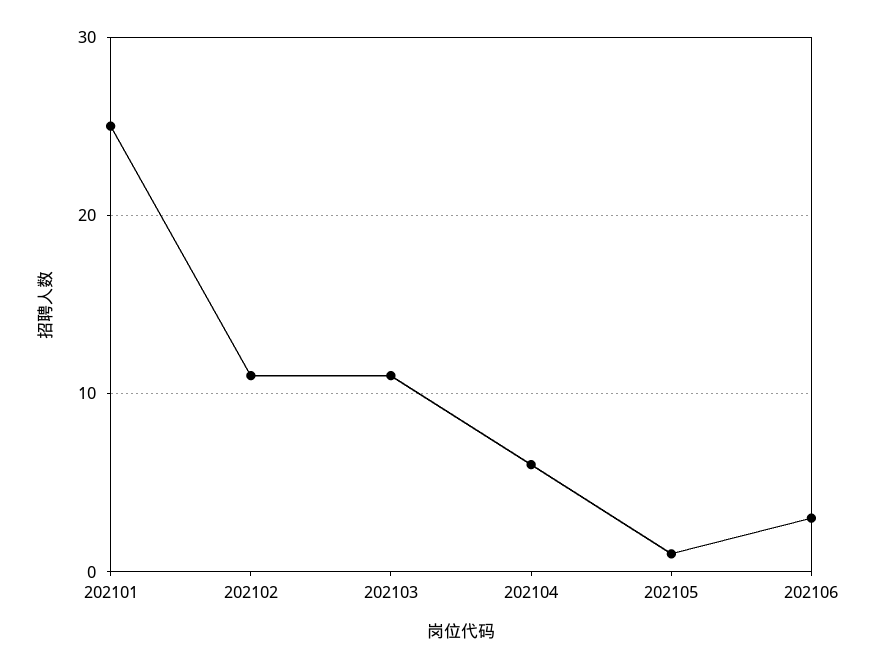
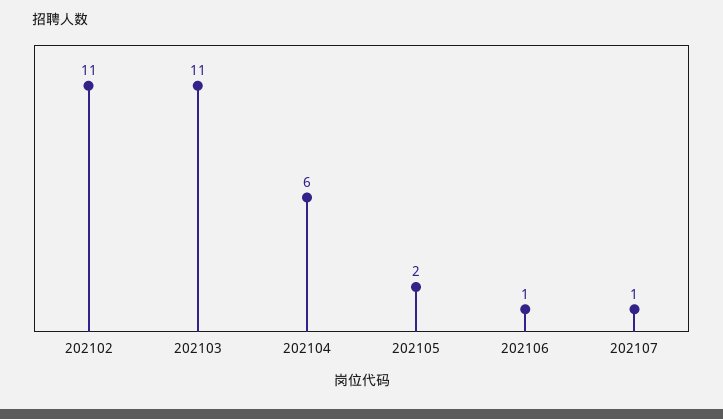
202101: 25 -> none
202105: 1 -> 2
202106: 3 -> 1
202107: none -> 1

